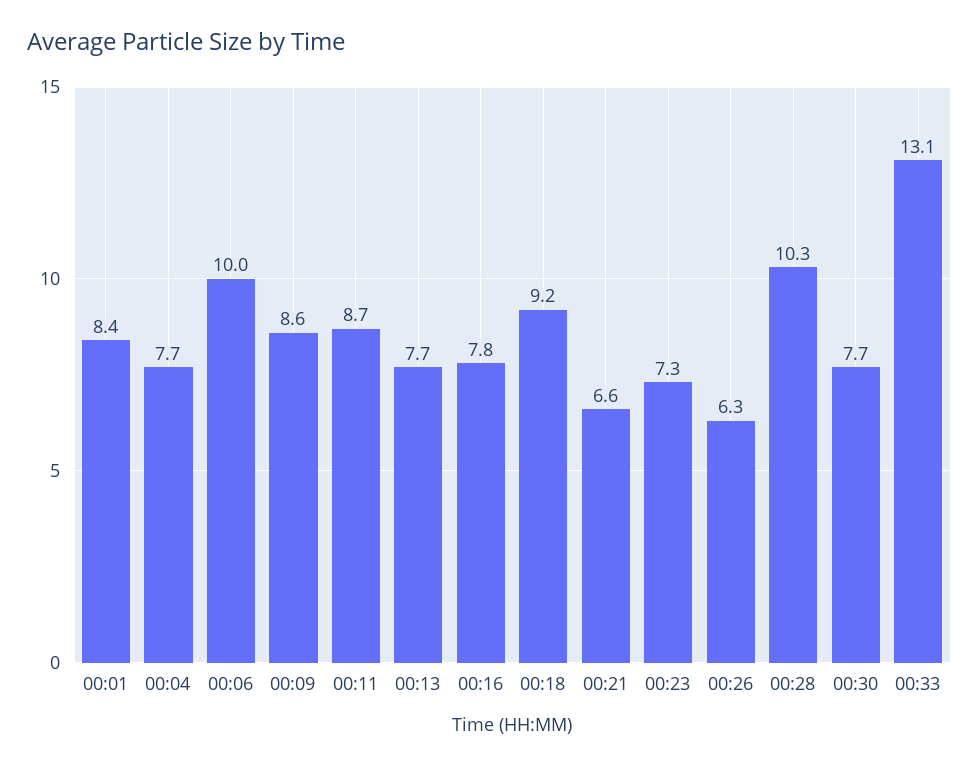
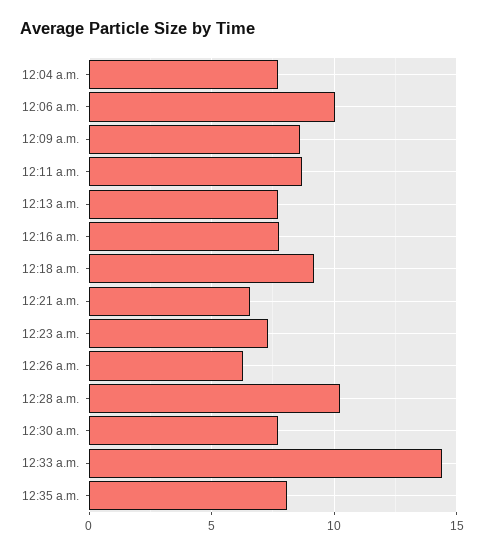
00:01: 8.4 -> none
00:33: 13.1 -> 14.5
12:35 a.m.: none -> 8

